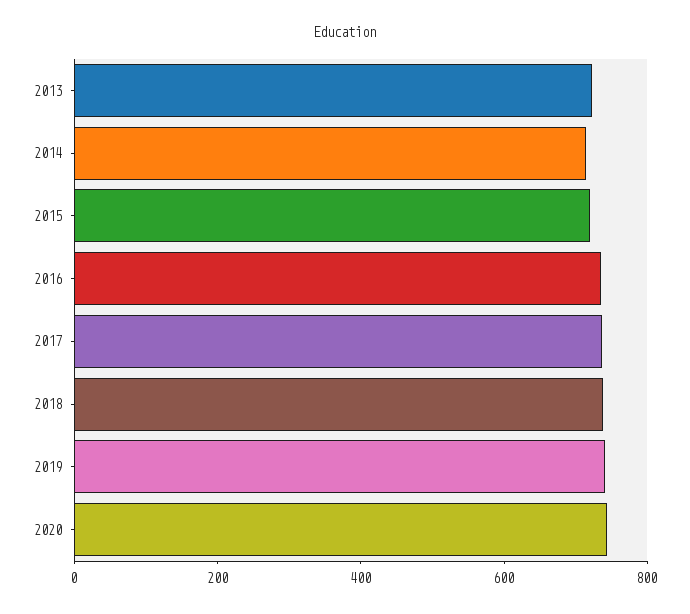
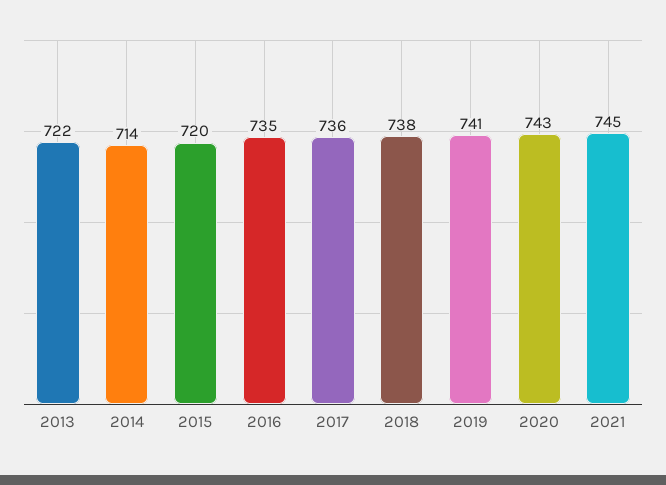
2021: none -> 745

